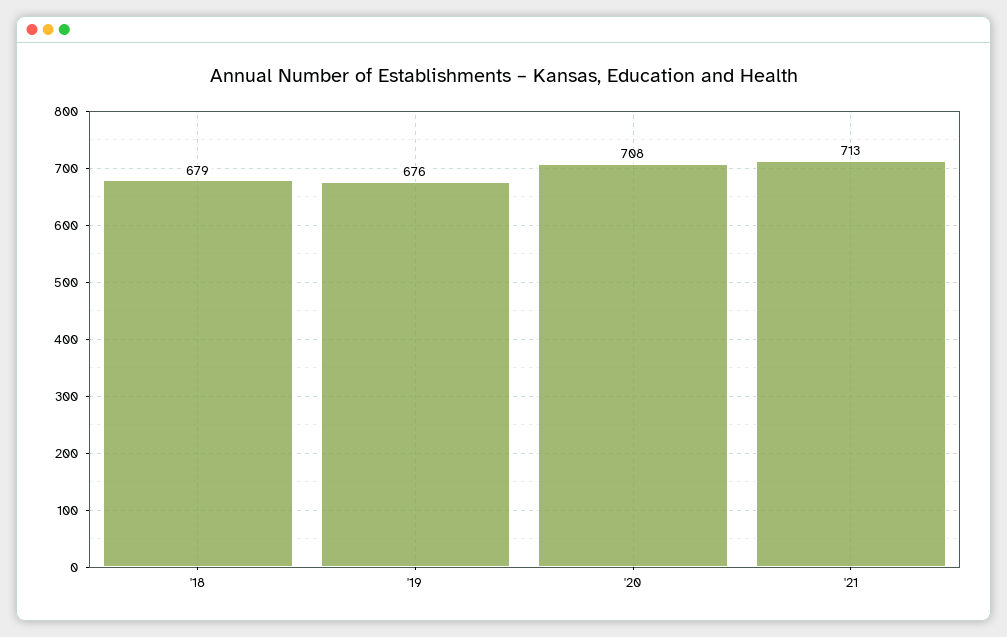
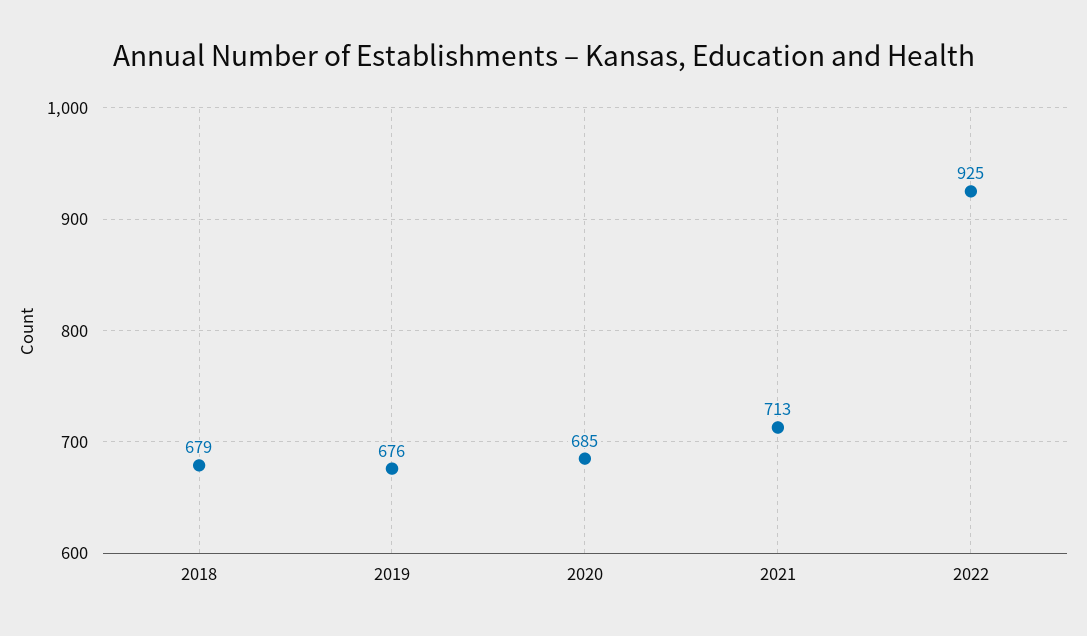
'20: 708 -> 685
2022: none -> 925

